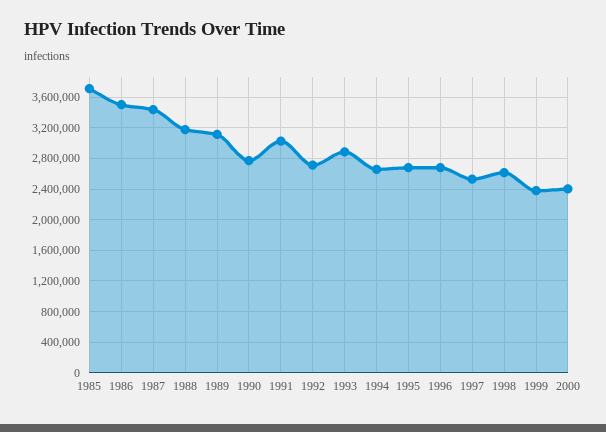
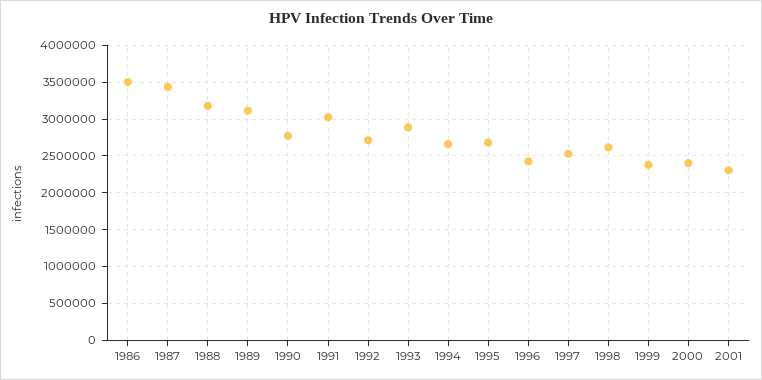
1985: 3700000 -> none
1996: 2700000 -> 2400000
2001: none -> 2300000

